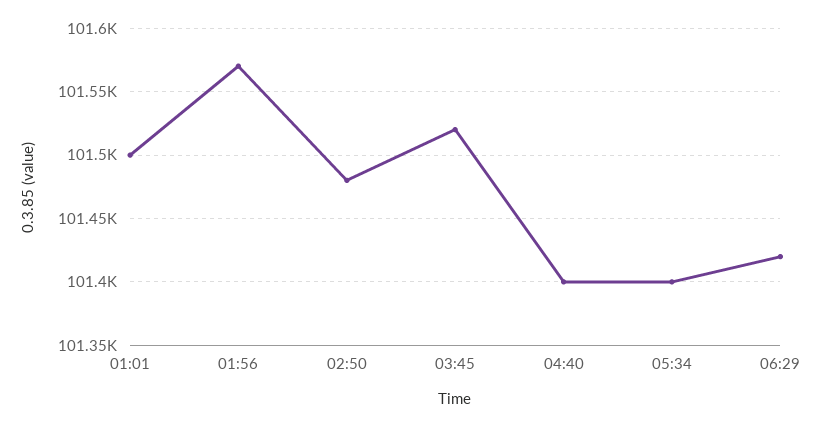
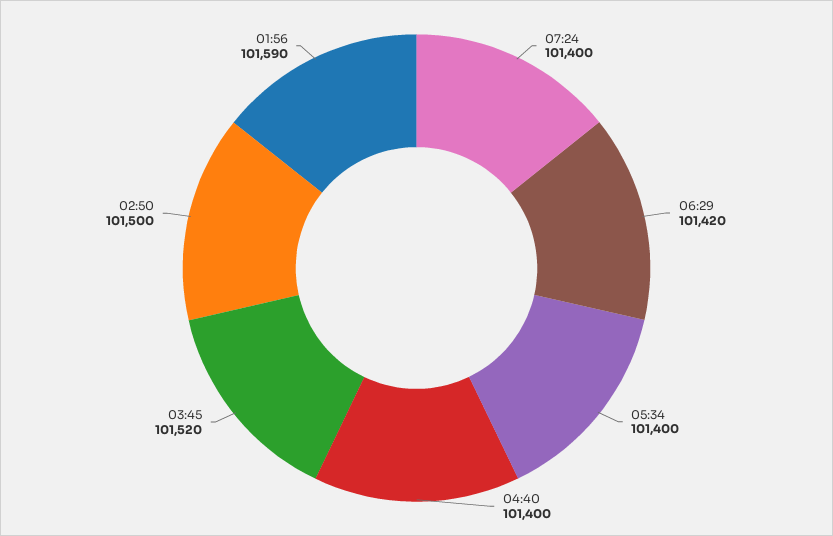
01:01: 101500 -> none
01:56: 101570 -> 101590
02:50: 101480 -> 101500
07:24: none -> 101400

